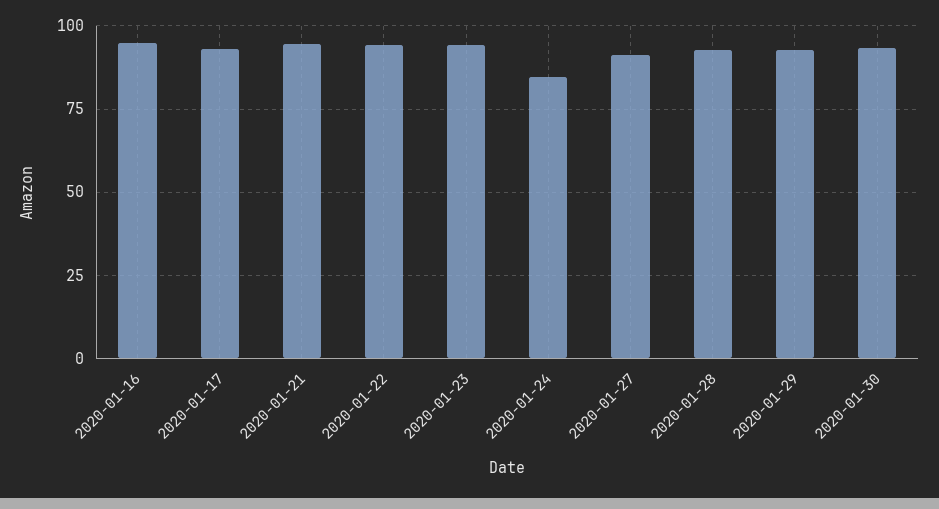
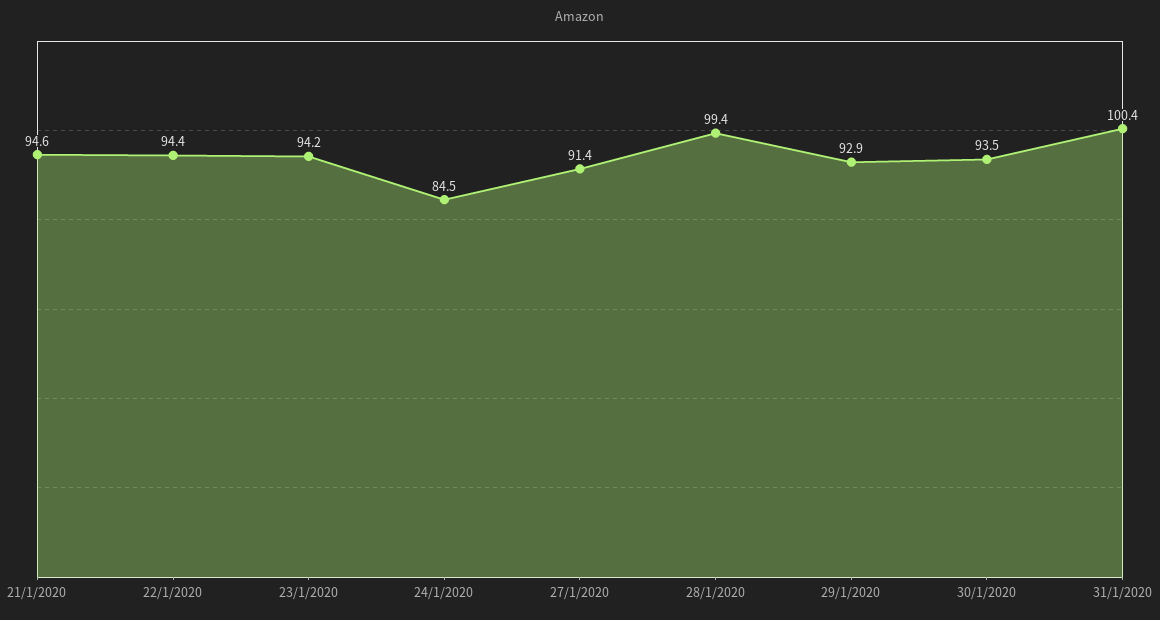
2020-01-16: 95 -> none
2020-01-17: 92.5 -> none
2020-01-28: 92.5 -> 99.4
31/1/2020: none -> 100.4

